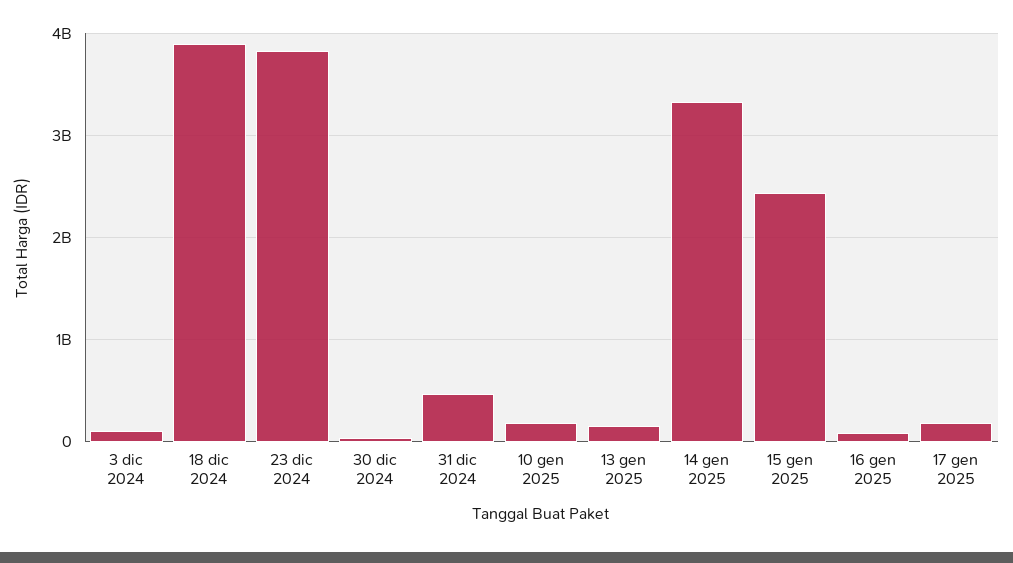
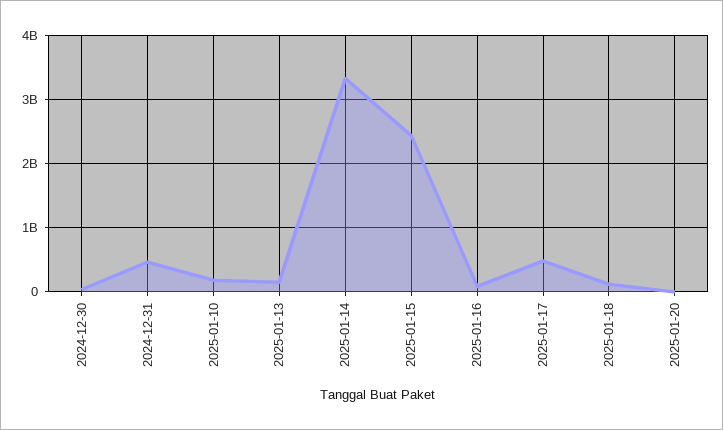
3 dic 2024: 100000000 -> none
18 dic 2024: 3900000000 -> none
23 dic 2024: 3800000000 -> none
17 gen 2025: 200000000 -> 500000000
2025-01-18: none -> 100000000
2025-01-20: none -> 0

